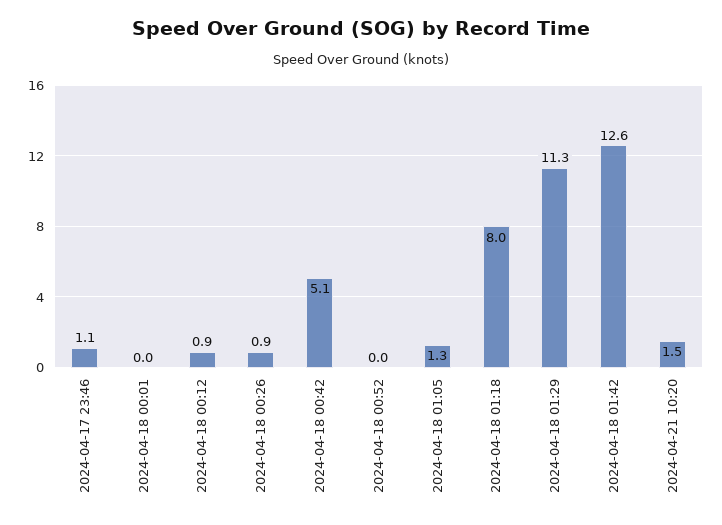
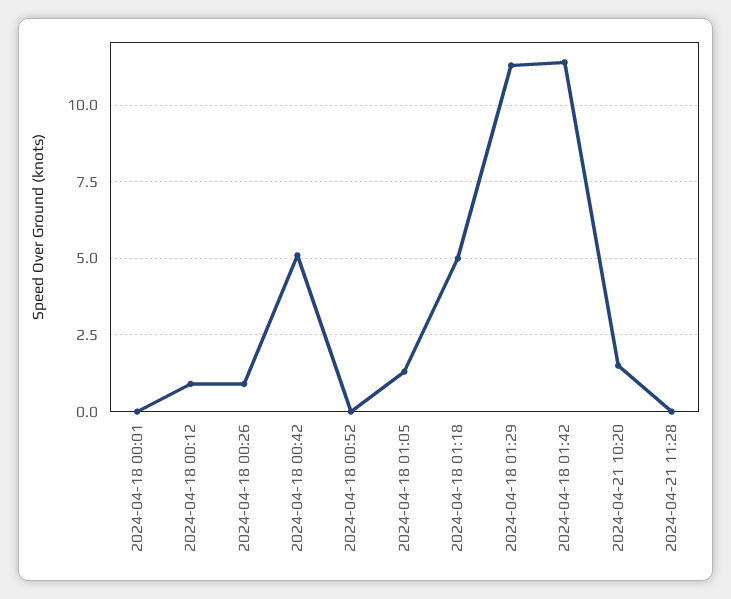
2024-04-17 23:46: 1.1 -> none
2024-04-18 01:18: 8 -> 5
2024-04-18 01:42: 12.6 -> 11.5
2024-04-21 11:28: none -> 0

